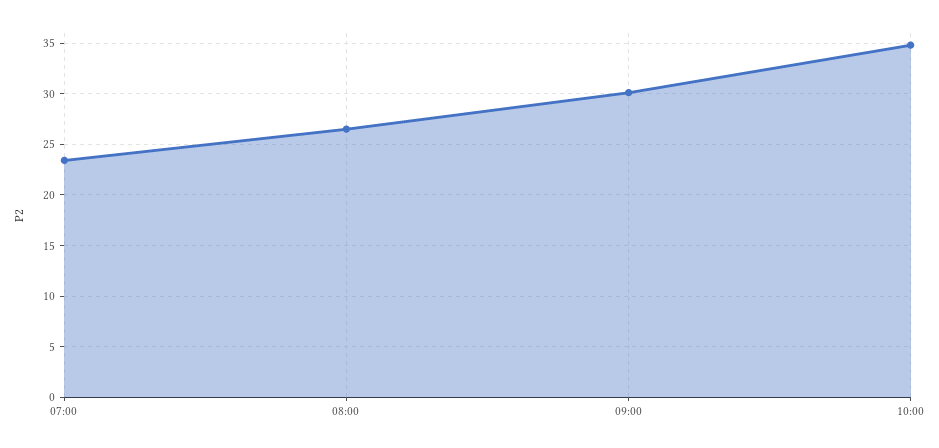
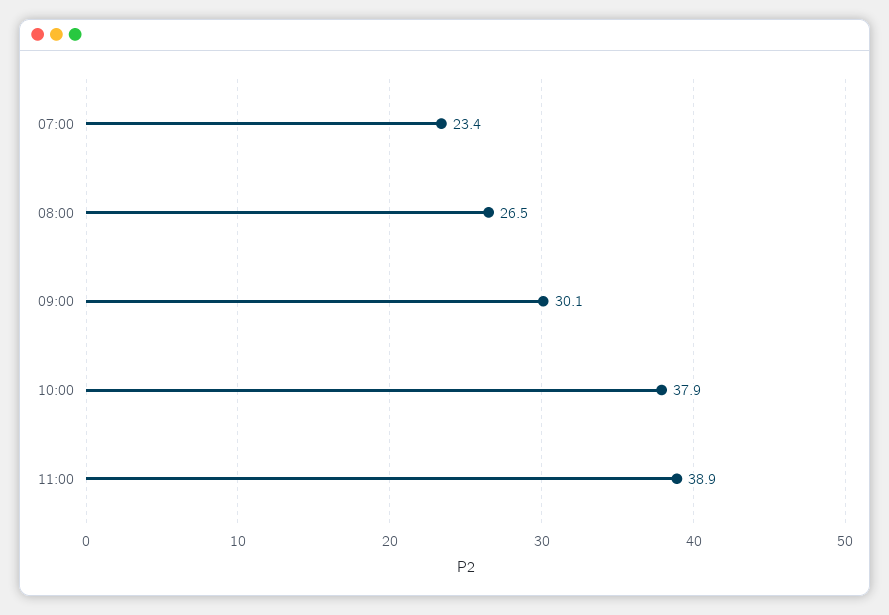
10:00: 35 -> 37.9
11:00: none -> 38.9

